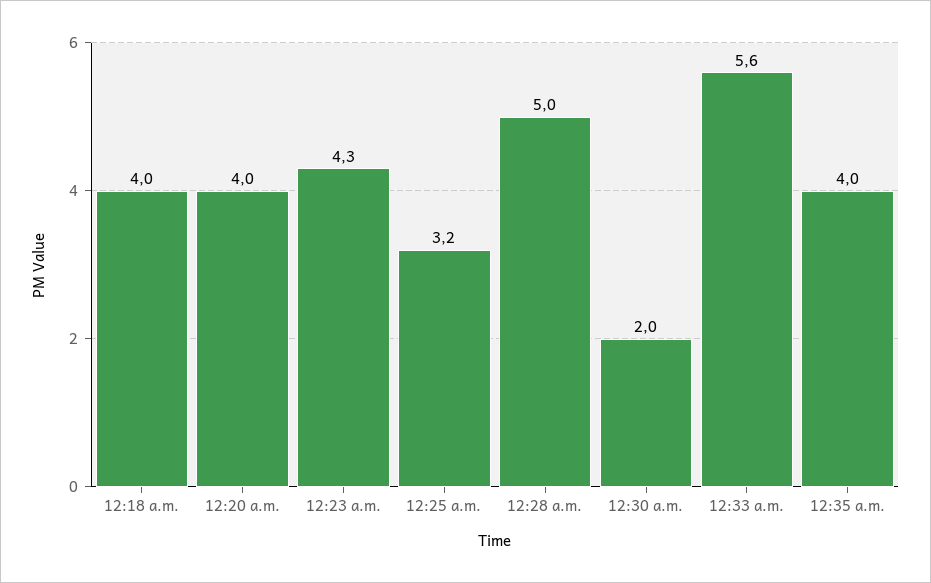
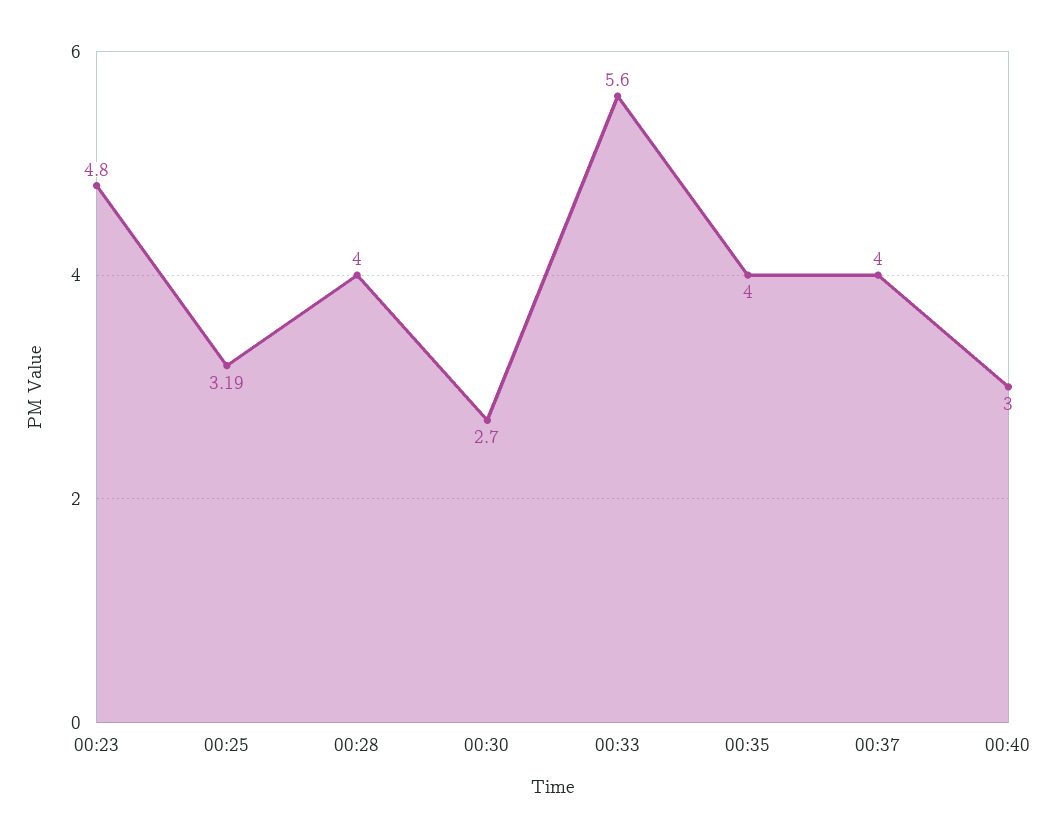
12:18 a.m.: 4 -> none
12:20 a.m.: 4 -> none
12:23 a.m.: 4.3 -> 4.8
12:28 a.m.: 5 -> 4
12:30 a.m.: 2 -> 2.7
00:37: none -> 4
00:40: none -> 3

